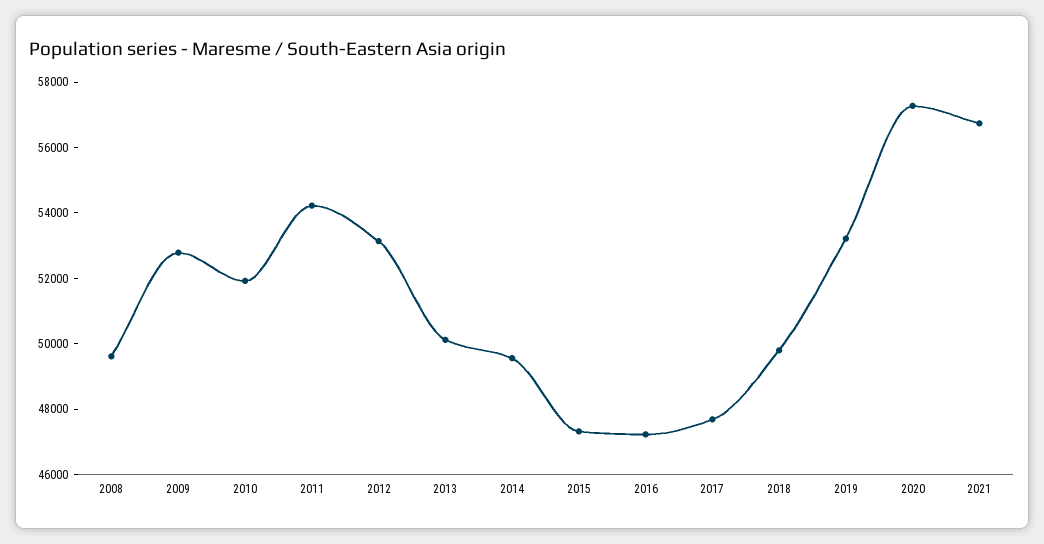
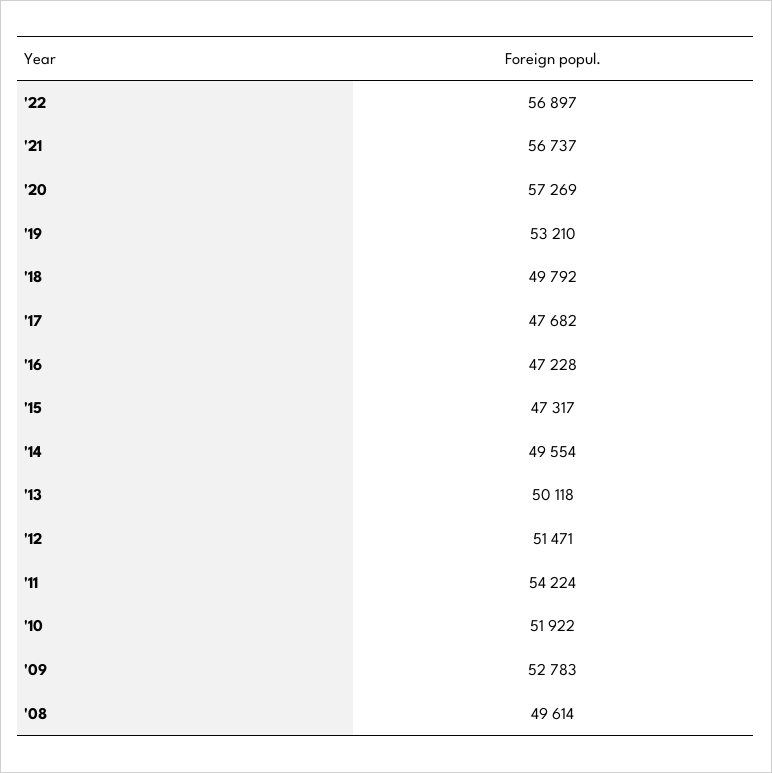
2012: 53000 -> 51471
'22: none -> 56897

